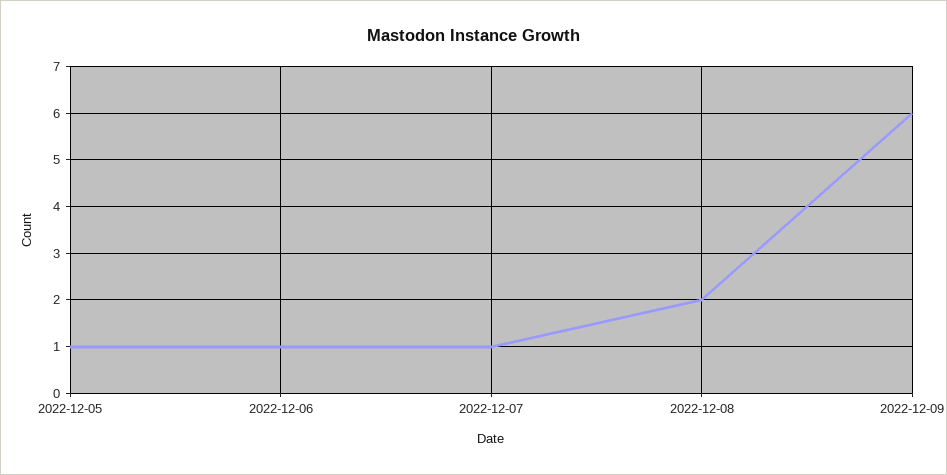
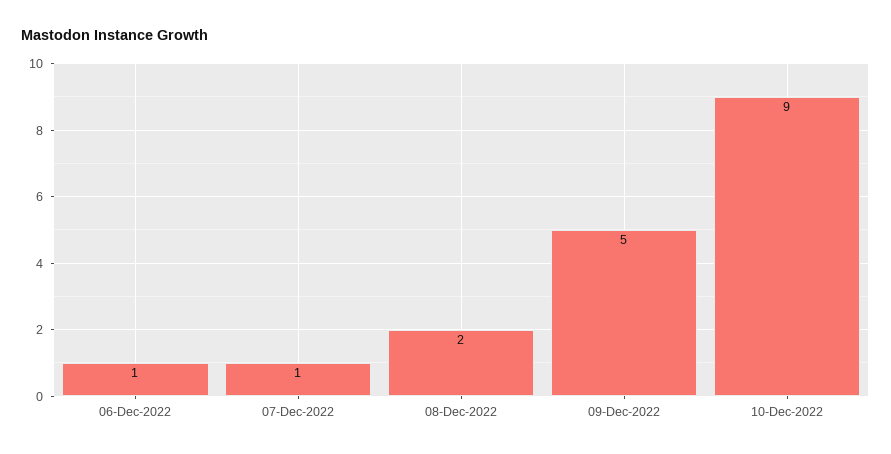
2022-12-05: 1 -> none
2022-12-09: 6 -> 5
10-Dec-2022: none -> 9

